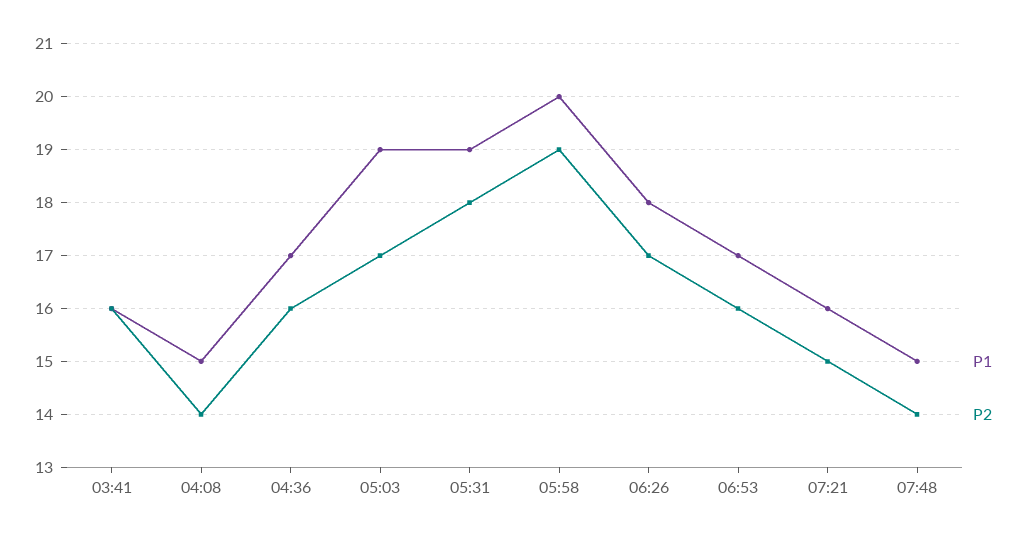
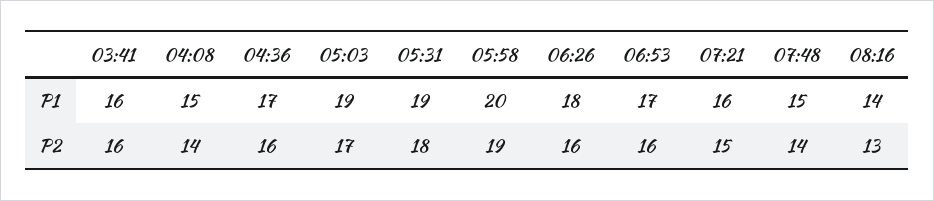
P2, 06:26: 17 -> 16
P1, 08:16: none -> 14
P2, 08:16: none -> 13

